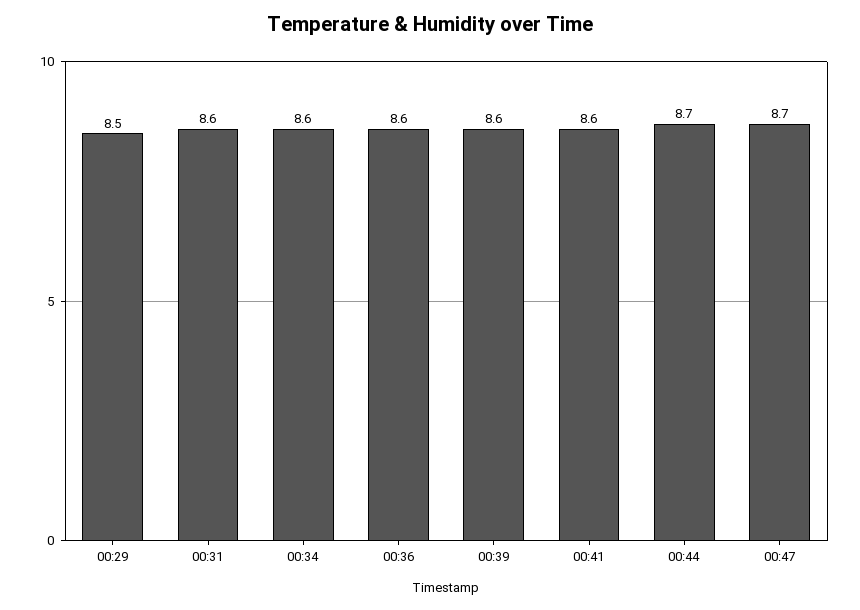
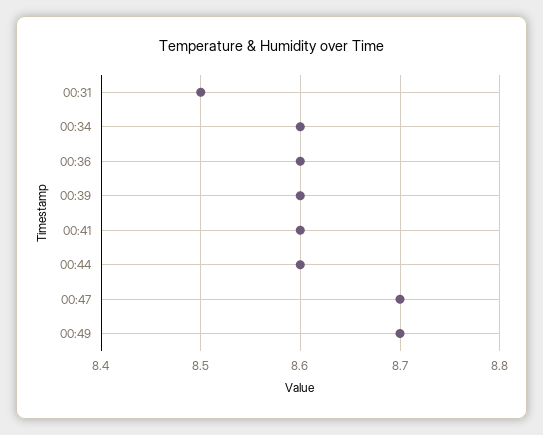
00:29: 8.5 -> none
00:31: 8.6 -> 8.5
00:44: 8.7 -> 8.6
00:49: none -> 8.7

